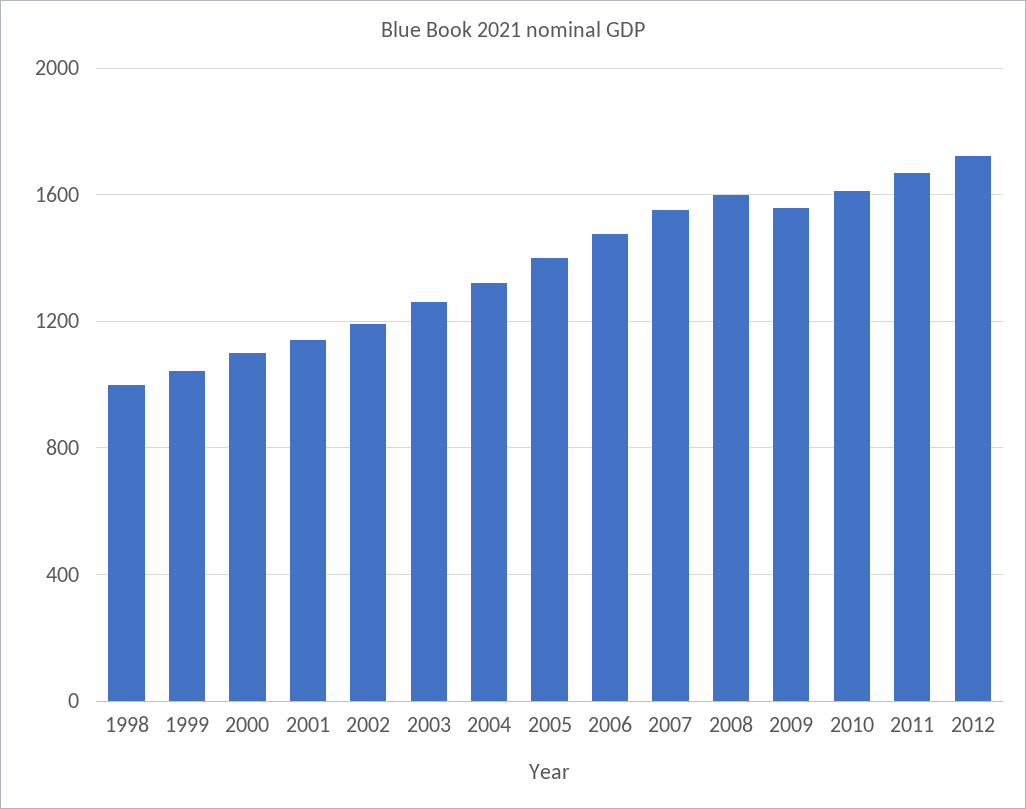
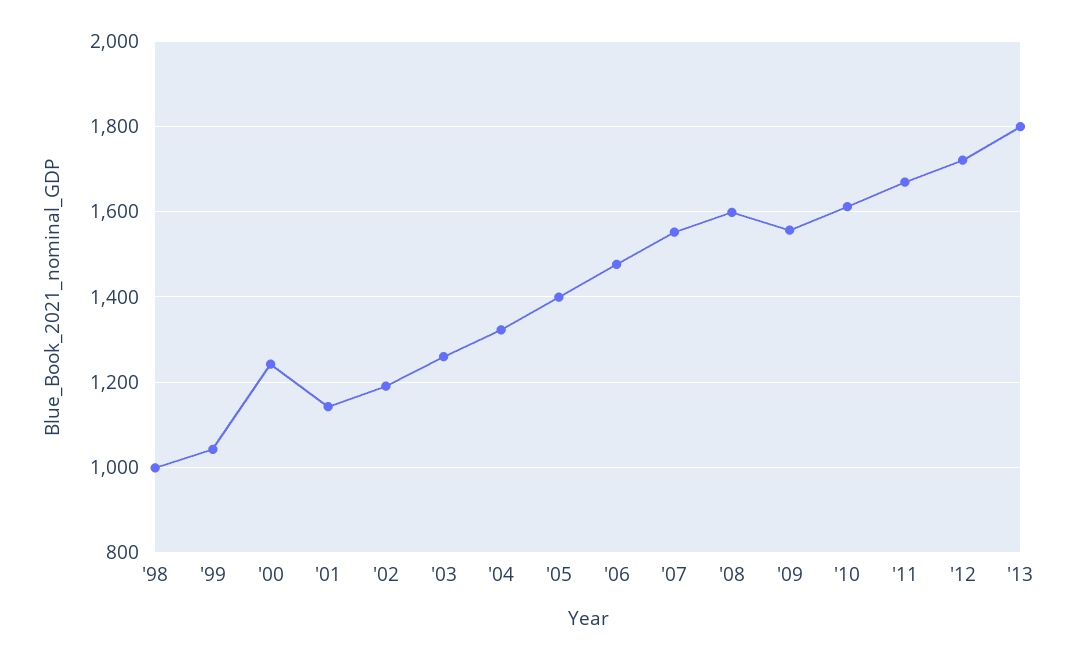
2000: 1100 -> 1240
'13: none -> 1800

